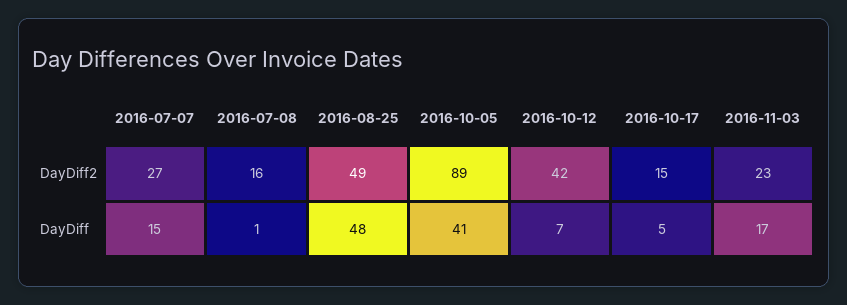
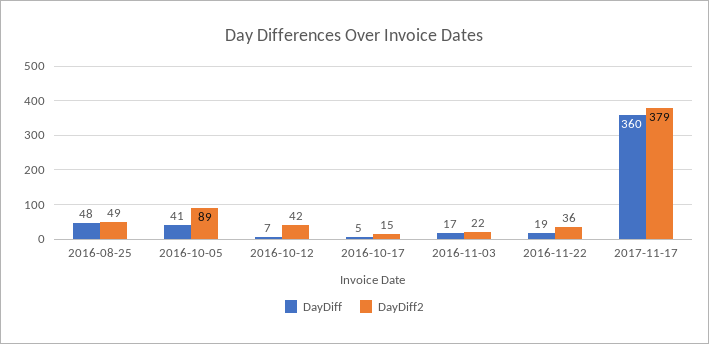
DayDiff2, 2016-07-07: 27 -> none
DayDiff2, 2016-07-08: 16 -> none
DayDiff2, 2016-11-03: 23 -> 22
DayDiff, 2016-07-07: 15 -> none
DayDiff, 2016-07-08: 1 -> none
DayDiff, 2016-11-22: none -> 19
DayDiff2, 2016-11-22: none -> 36
DayDiff, 2017-11-17: none -> 360
DayDiff2, 2017-11-17: none -> 379

